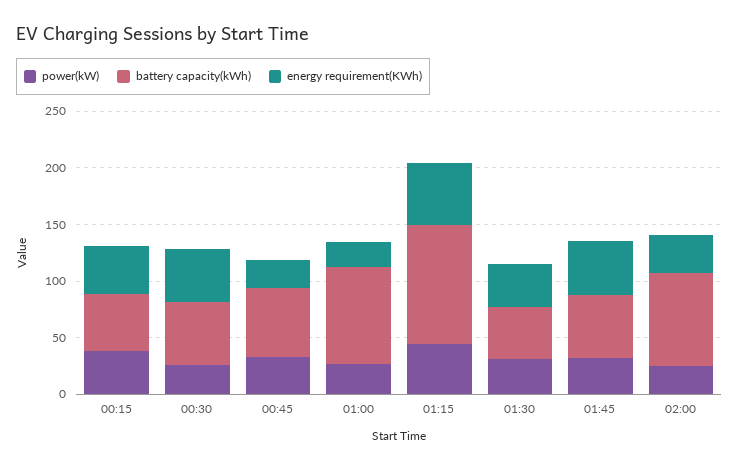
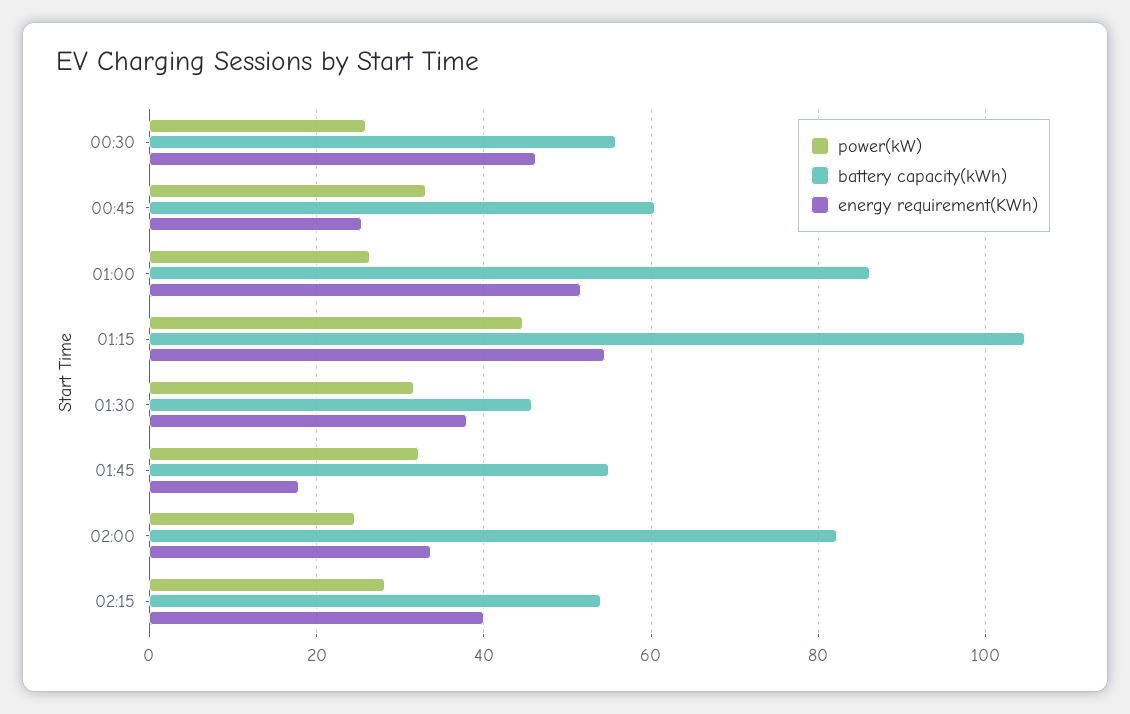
power(kW), 00:15: 40 -> none
battery capacity(kWh), 00:15: 50 -> none
energy requirement(KWh), 00:15: 40 -> none
energy requirement(KWh), 01:00: 20 -> 52
energy requirement(KWh), 01:45: 50 -> 18
power(kW), 02:15: none -> 28
battery capacity(kWh), 02:15: none -> 54
energy requirement(KWh), 02:15: none -> 40

